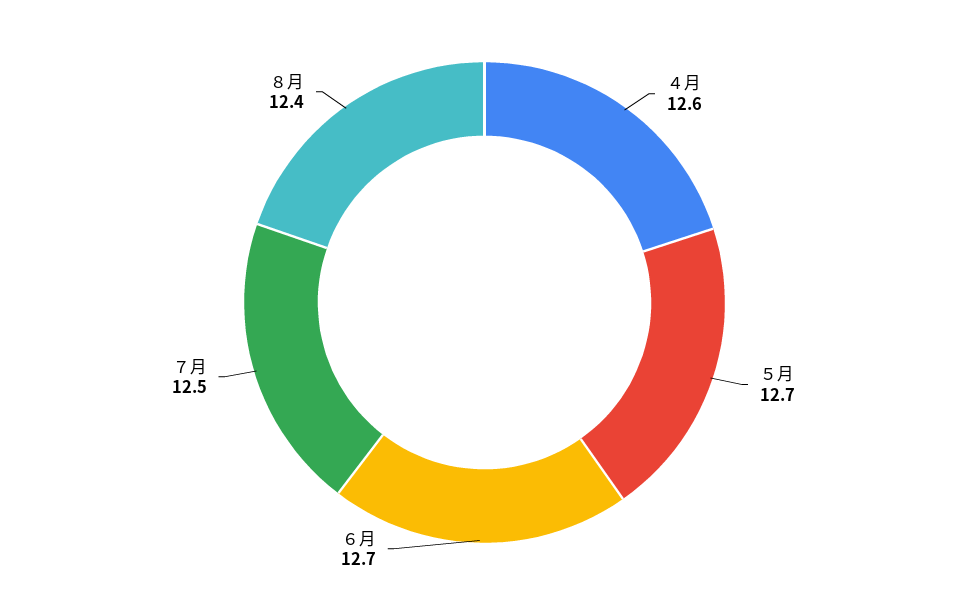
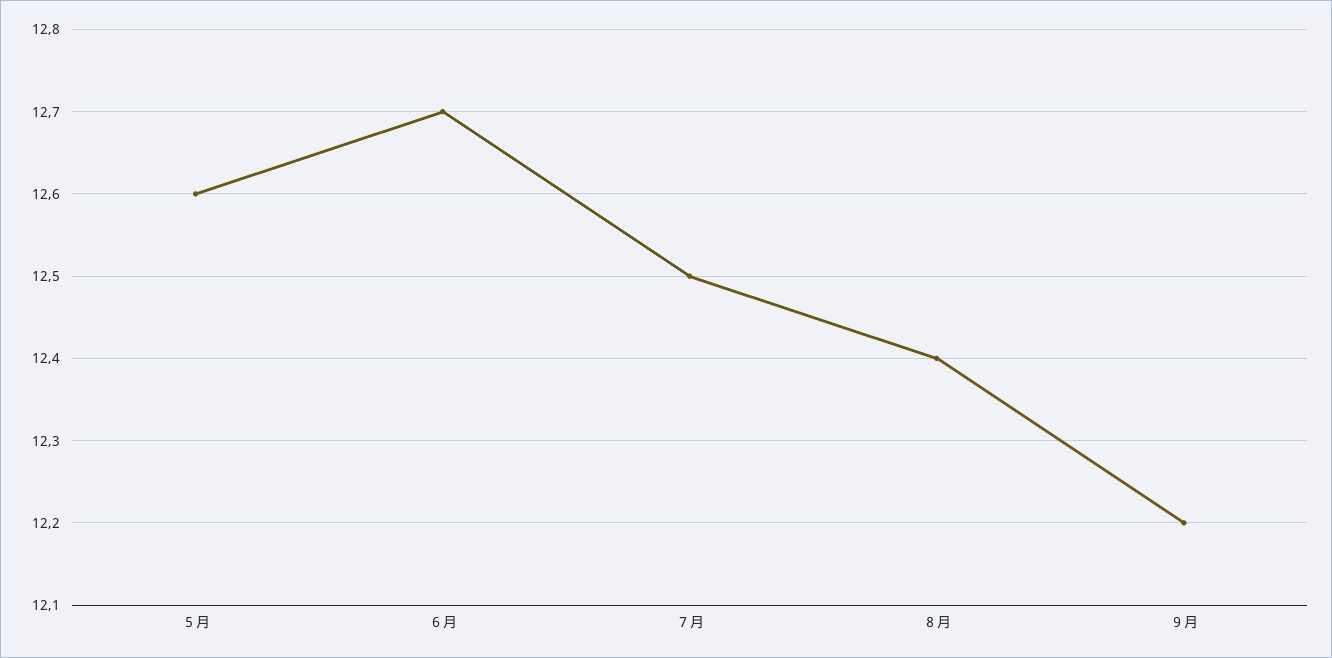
４月: 12.6 -> none
５月: 12.7 -> 12.6
９月: none -> 12.2

